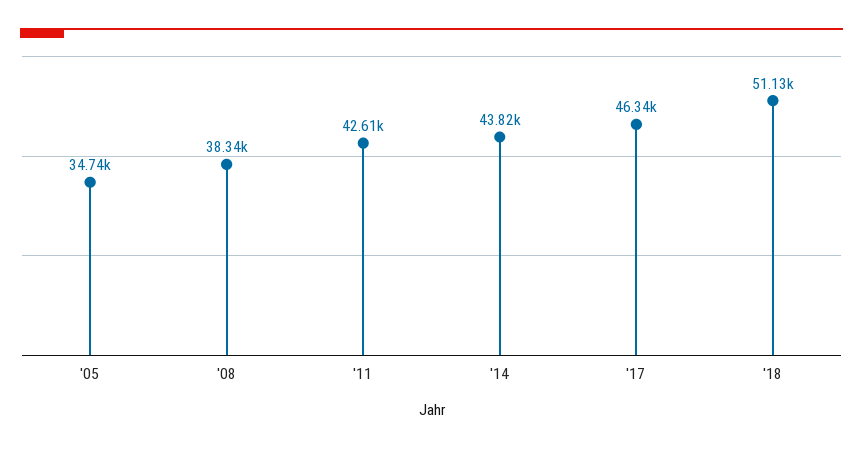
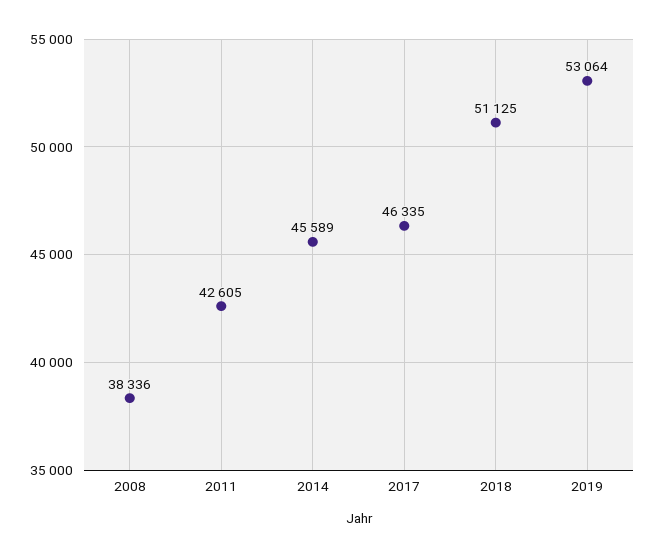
'05: 34740 -> none
'14: 43820 -> 45589
2019: none -> 53064

